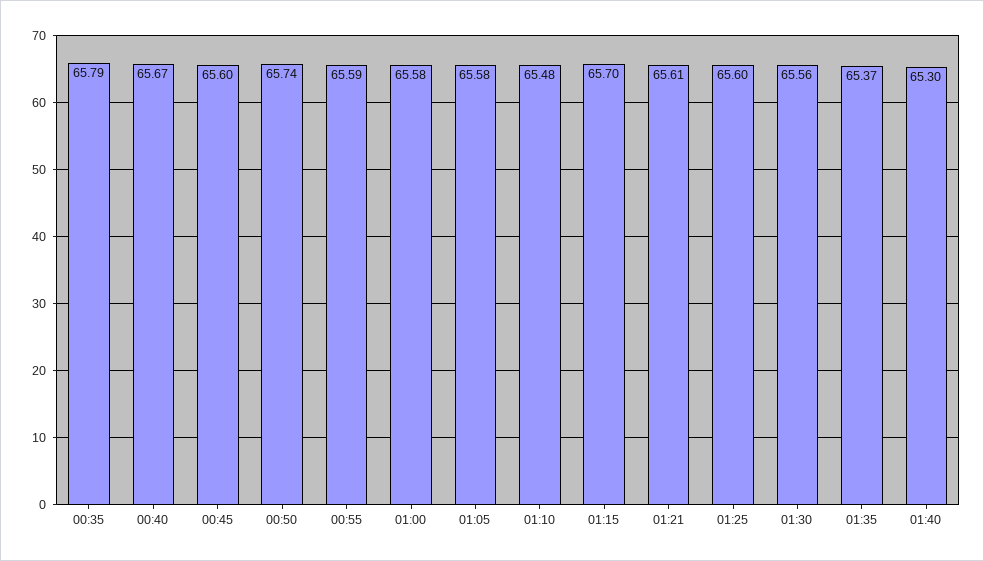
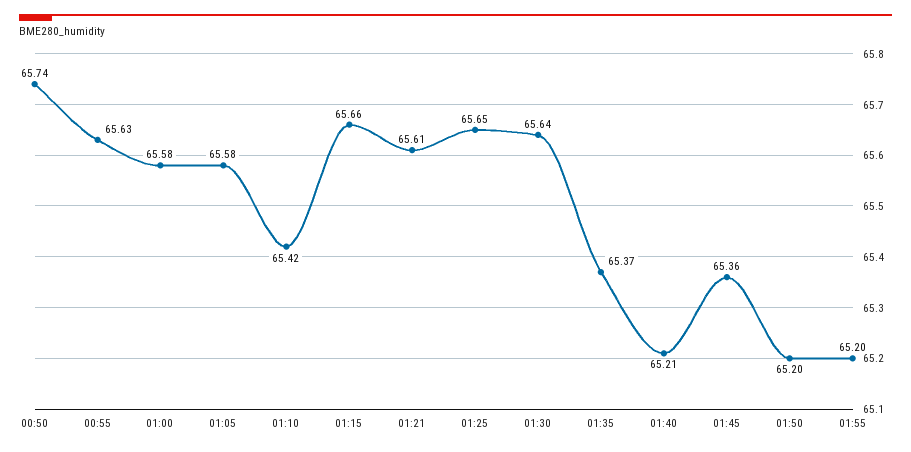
00:35: 65.79 -> none
00:40: 65.67 -> none
00:45: 65.6 -> none
00:55: 65.59 -> 65.63
01:10: 65.48 -> 65.42
01:15: 65.7 -> 65.66
01:25: 65.6 -> 65.65
01:30: 65.56 -> 65.64
01:40: 65.3 -> 65.21
01:45: none -> 65.36
01:50: none -> 65.2
01:55: none -> 65.2

